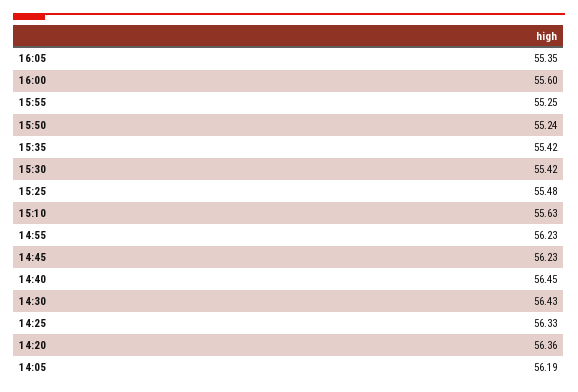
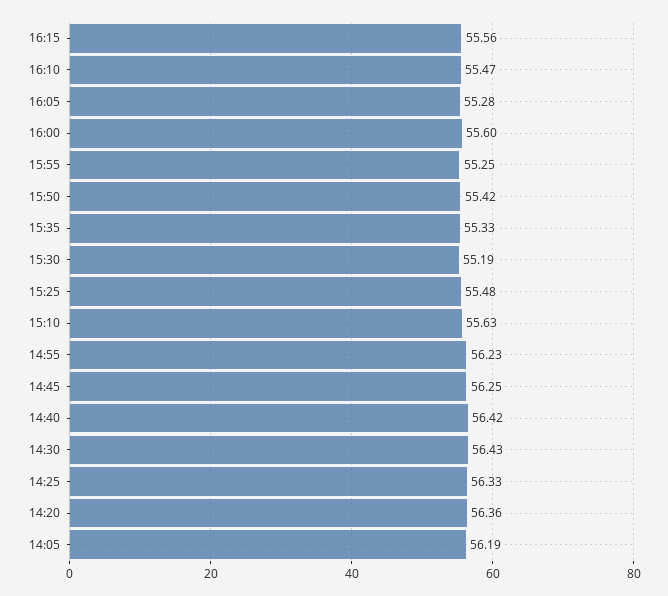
16:05: 55.35 -> 55.28
15:50: 55.24 -> 55.42
15:35: 55.42 -> 55.33
15:30: 55.42 -> 55.19
14:45: 56.23 -> 56.25
14:40: 56.45 -> 56.42
16:15: none -> 55.56
16:10: none -> 55.47

